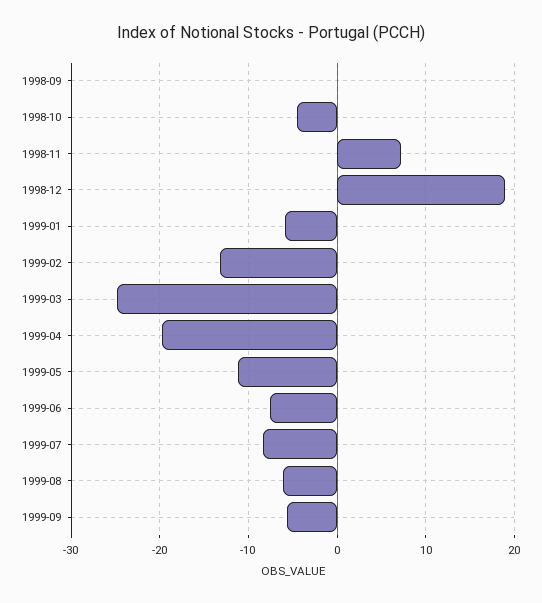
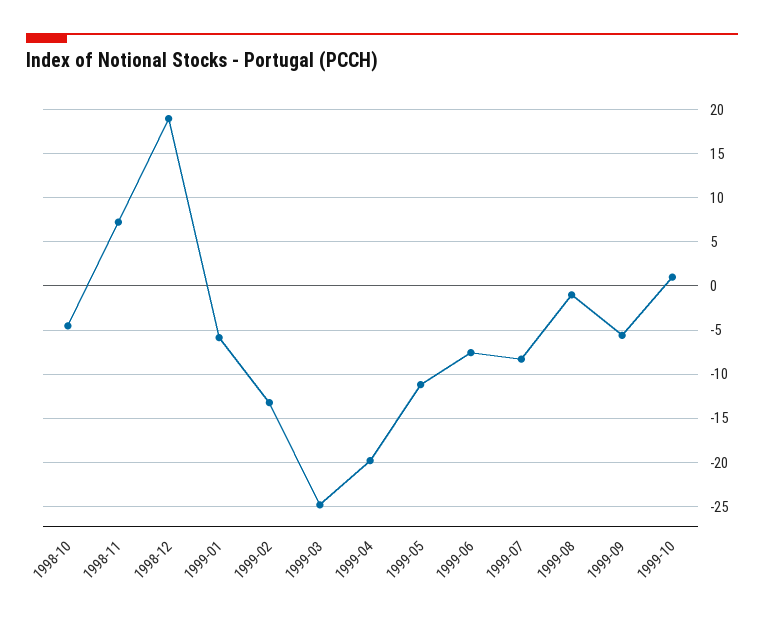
1998-09: 0 -> none
1999-08: -6 -> -1
1999-10: none -> 1

